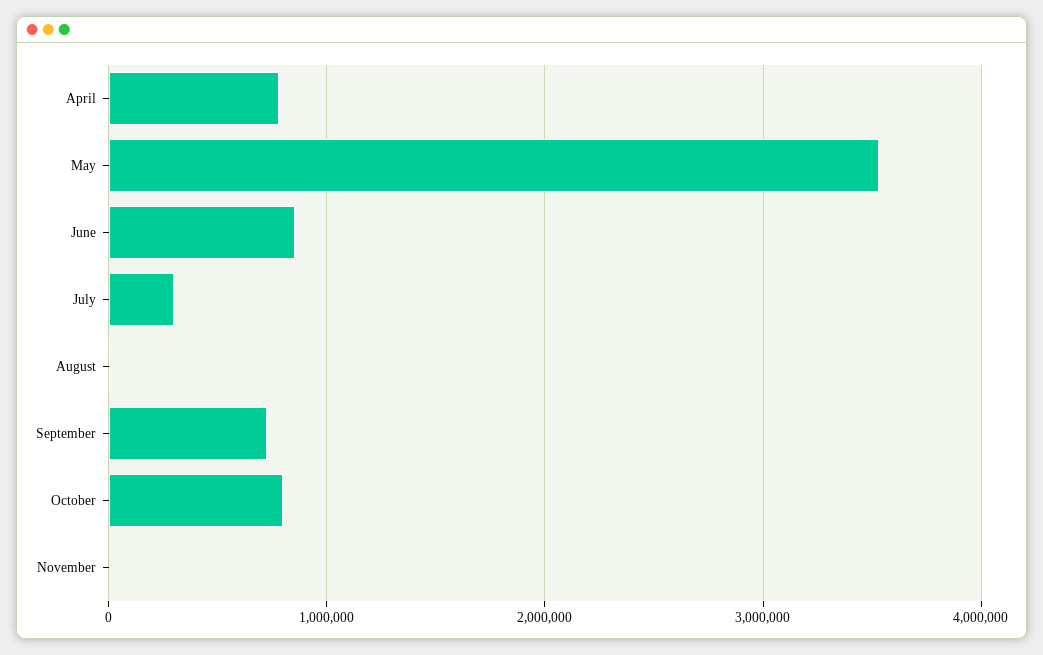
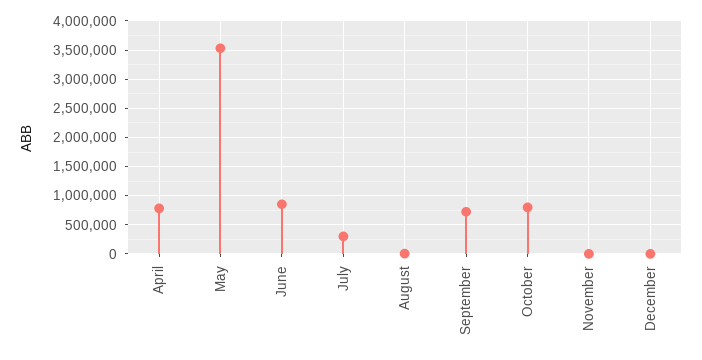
December: none -> 0

